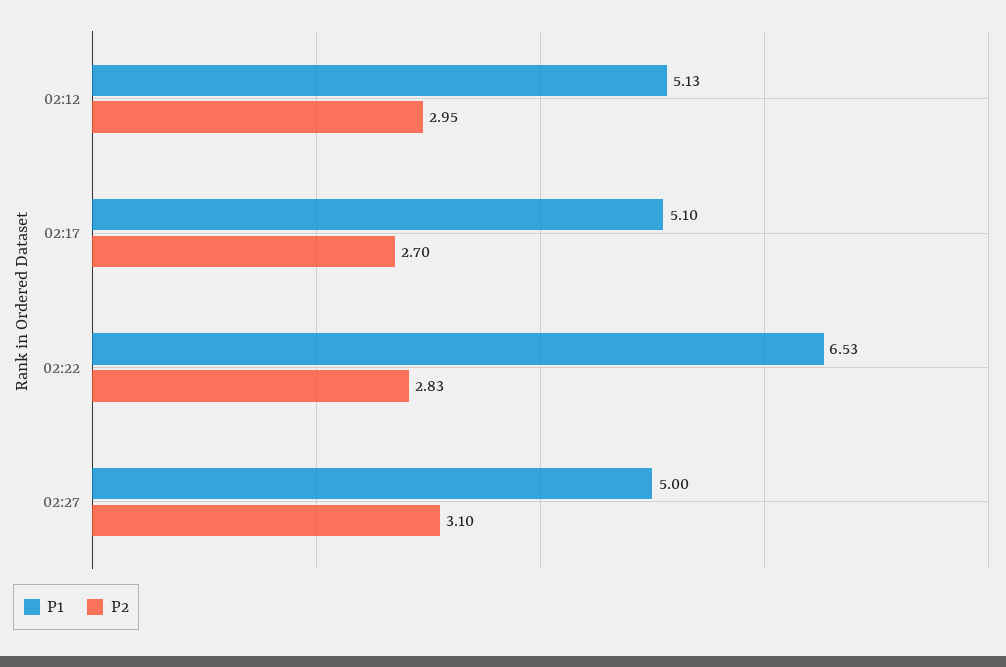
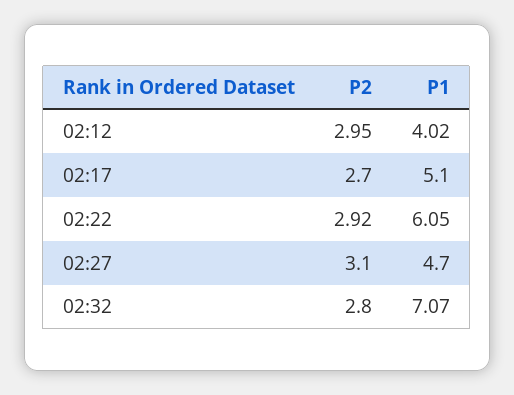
P1, 02:12: 5.13 -> 4.02
P1, 02:22: 6.53 -> 6.05
P2, 02:22: 2.83 -> 2.92
P1, 02:27: 5 -> 4.7
P2, 02:32: none -> 2.8
P1, 02:32: none -> 7.07

